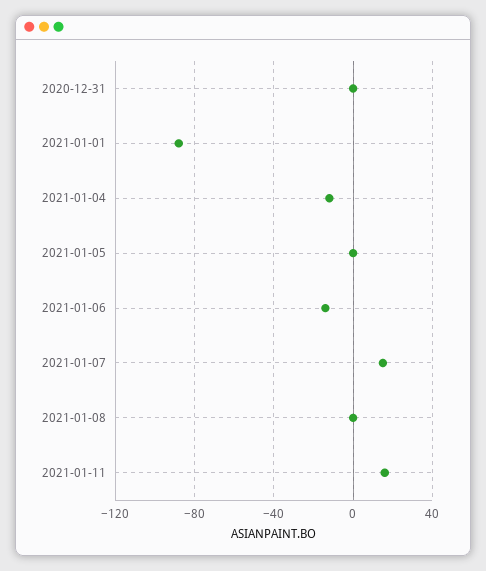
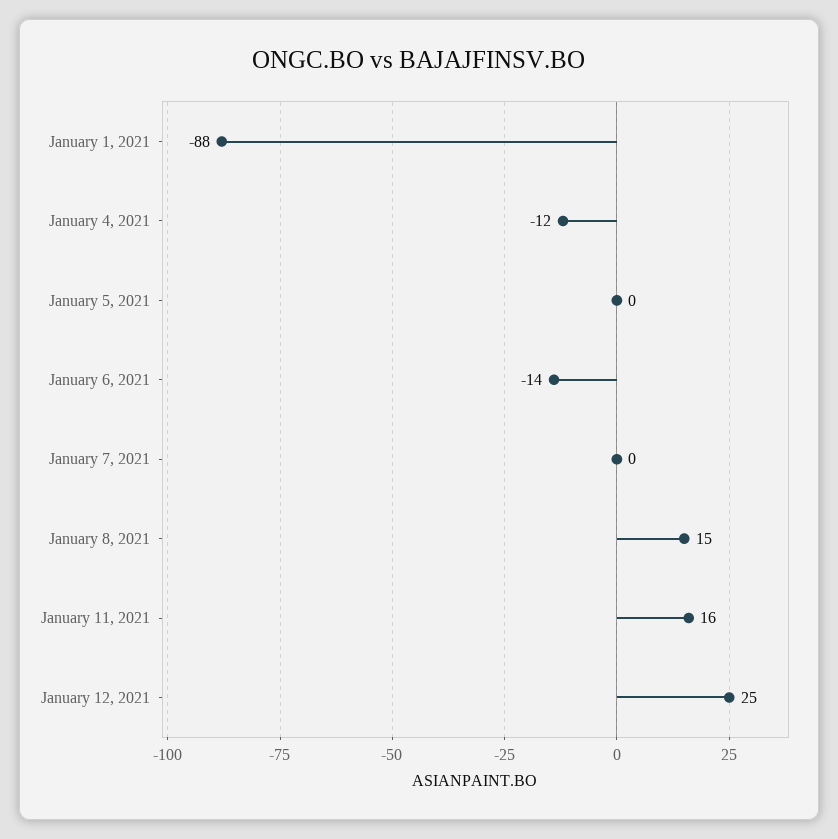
2020-12-31: 0 -> none
2021-01-07: 15 -> 0
2021-01-08: 0 -> 15
January 12, 2021: none -> 25

